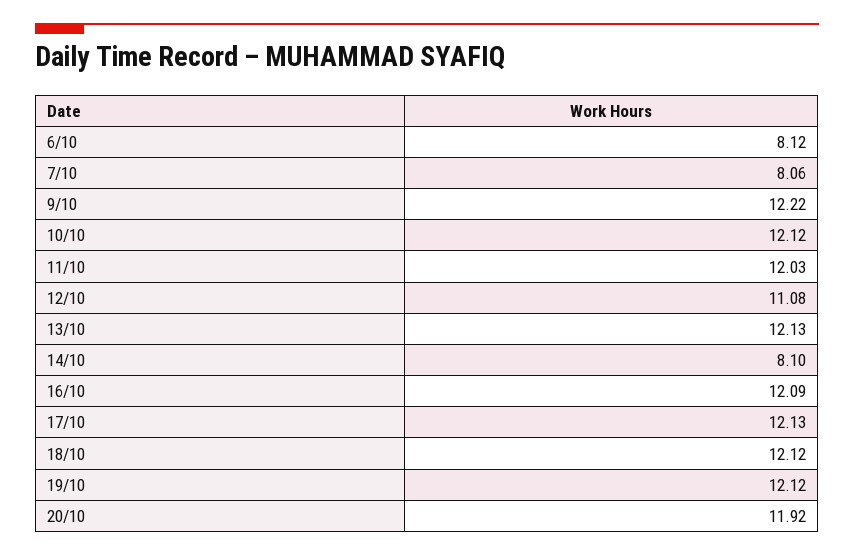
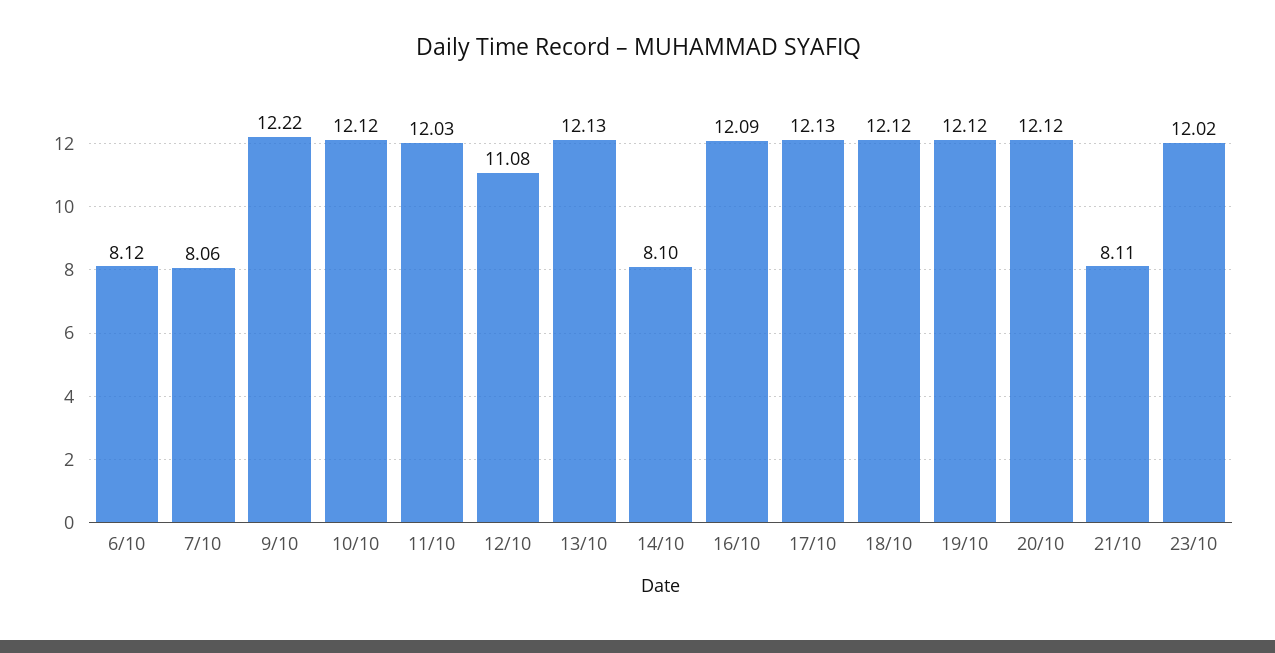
20/10: 11.92 -> 12.12
21/10: none -> 8.11
23/10: none -> 12.02

